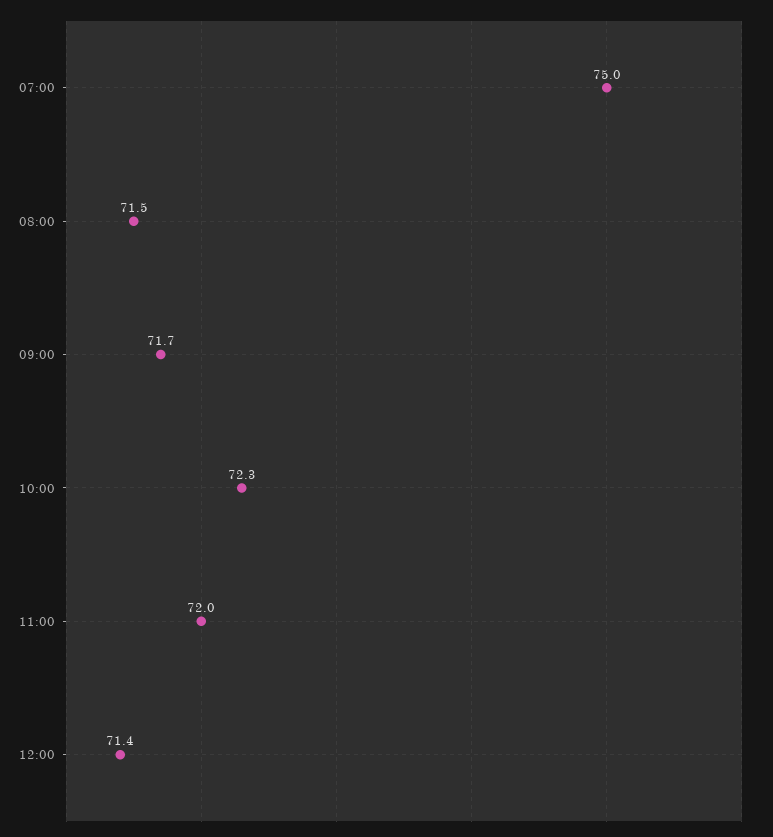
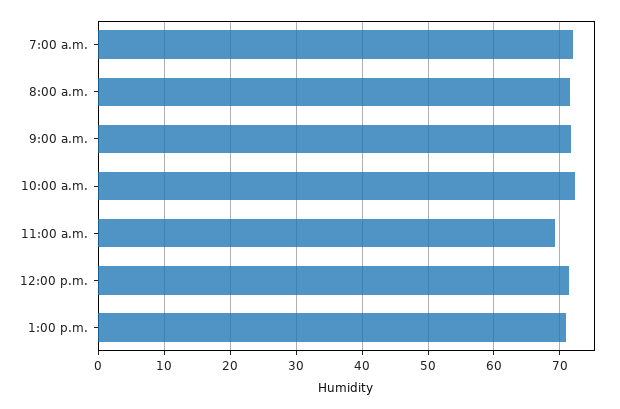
07:00: 75 -> 72
11:00: 72 -> 69
1:00 p.m.: none -> 71

